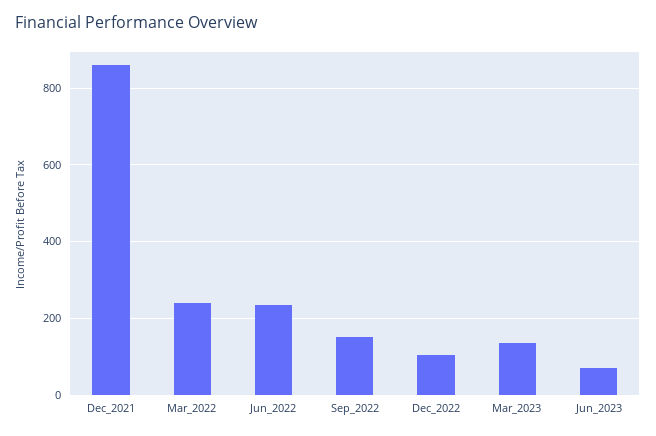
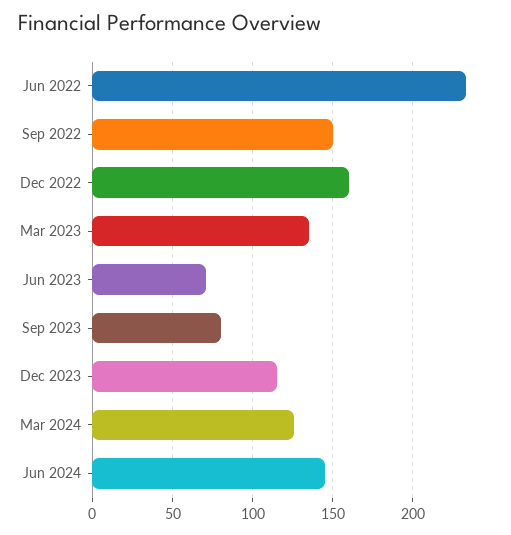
Dec_2021: 860 -> none
Mar_2022: 240 -> none
Dec_2022: 100 -> 160
Sep 2023: none -> 80
Dec 2023: none -> 115
Mar 2024: none -> 125
Jun 2024: none -> 145

